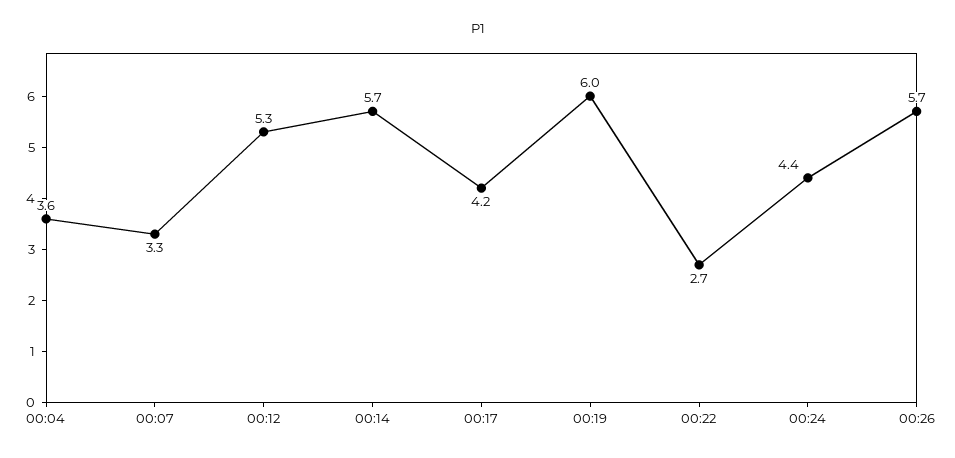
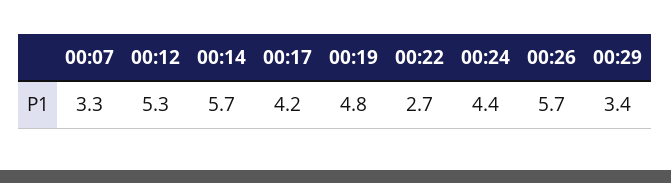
00:04: 3.6 -> none
00:19: 6 -> 4.8
00:29: none -> 3.4

